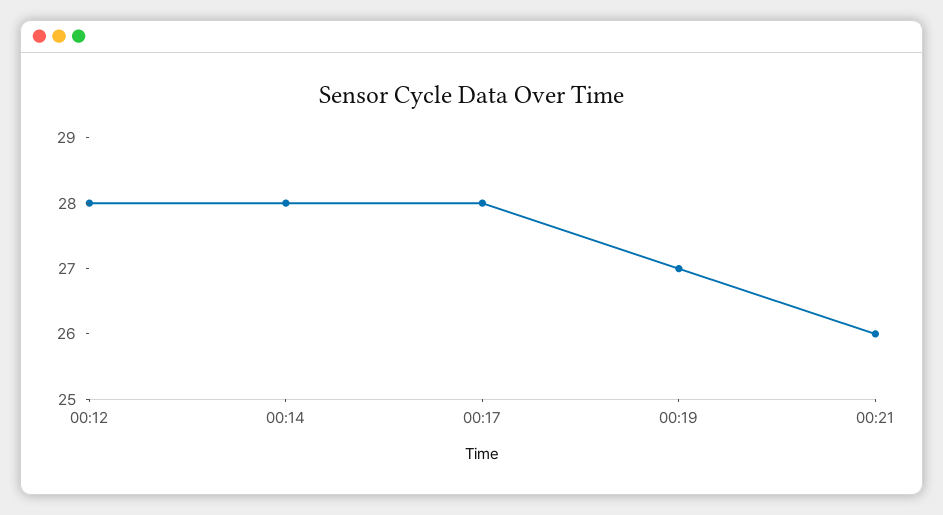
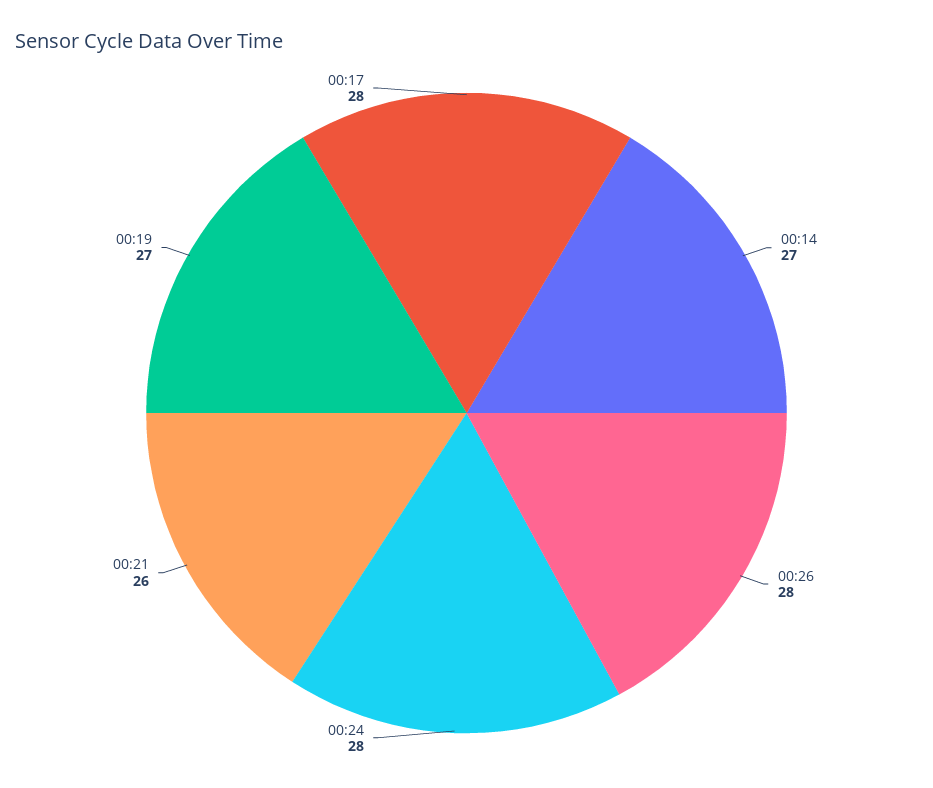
00:12: 28 -> none
00:14: 28 -> 27
00:26: none -> 28
00:24: none -> 28

